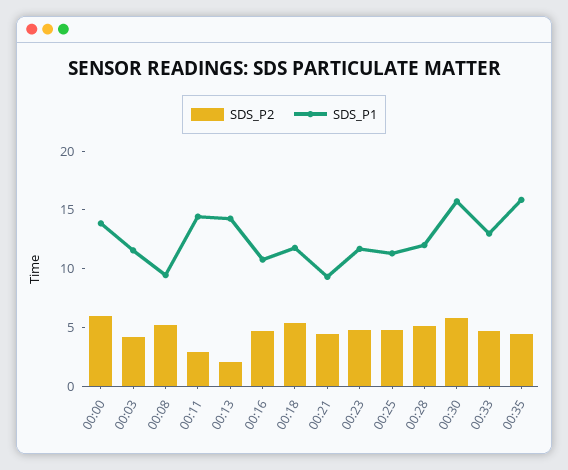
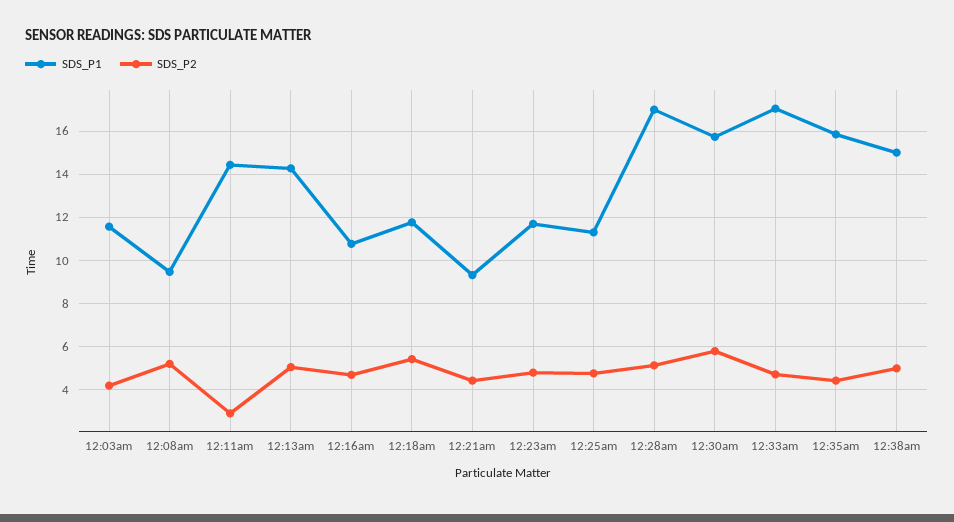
SDS_P2, 00:00: 6 -> none
SDS_P1, 00:00: 14 -> none
SDS_P2, 00:13: 2 -> 5
SDS_P1, 00:28: 12 -> 17
SDS_P1, 00:33: 13 -> 17
SDS_P1, 12:38am: none -> 15
SDS_P2, 12:38am: none -> 5

